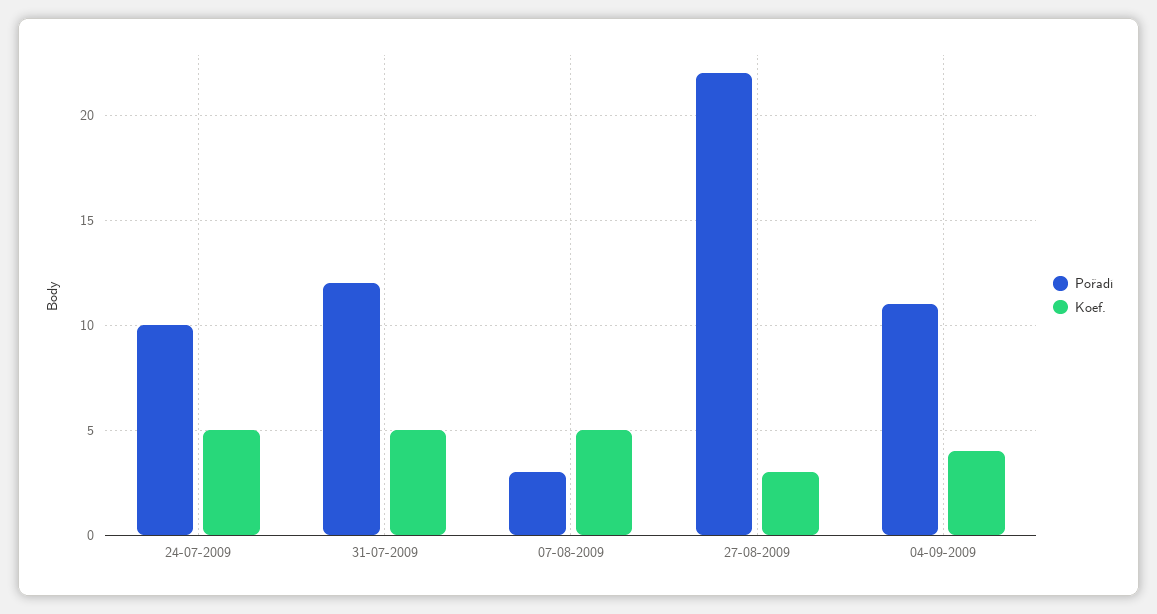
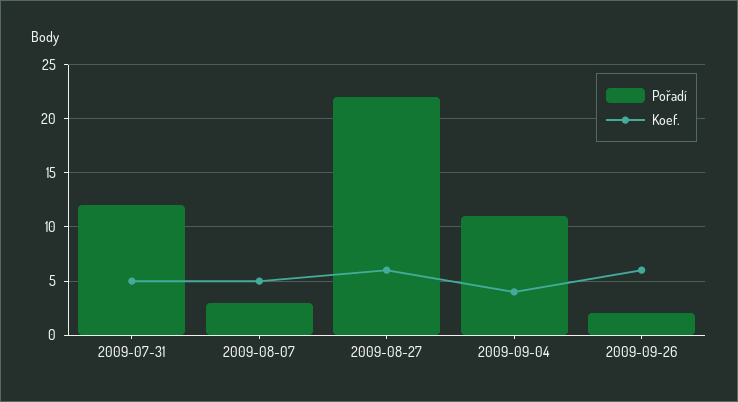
Pořadí, 24-07-2009: 10 -> none
Koef., 24-07-2009: 5 -> none
Koef., 27-08-2009: 3 -> 6
Pořadí, 2009-09-26: none -> 2
Koef., 2009-09-26: none -> 6

